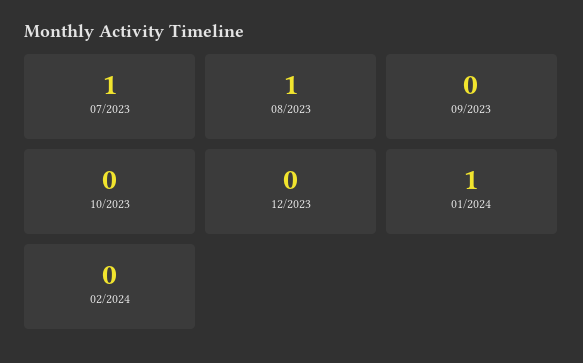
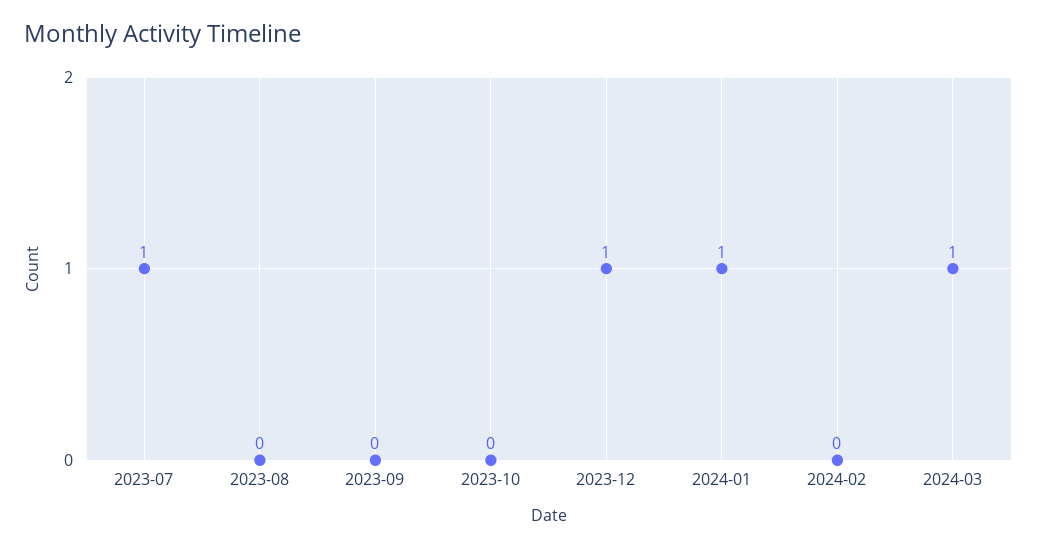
08/2023: 1 -> 0
12/2023: 0 -> 1
2024-03: none -> 1

